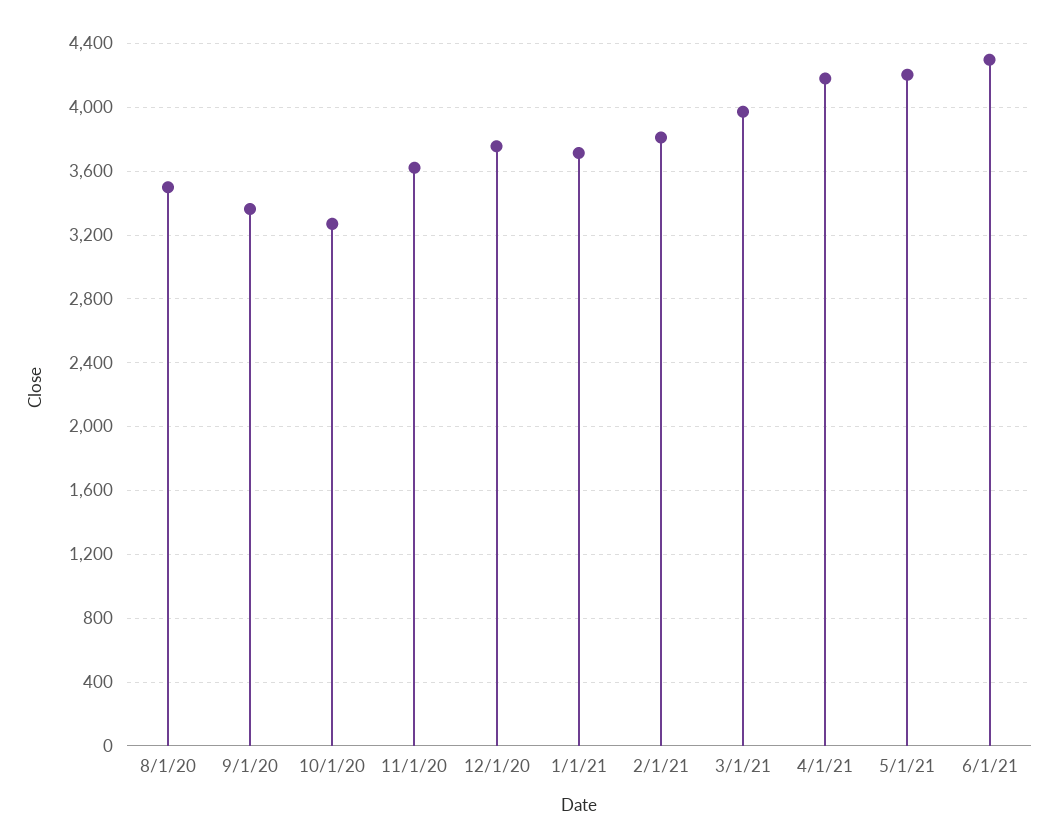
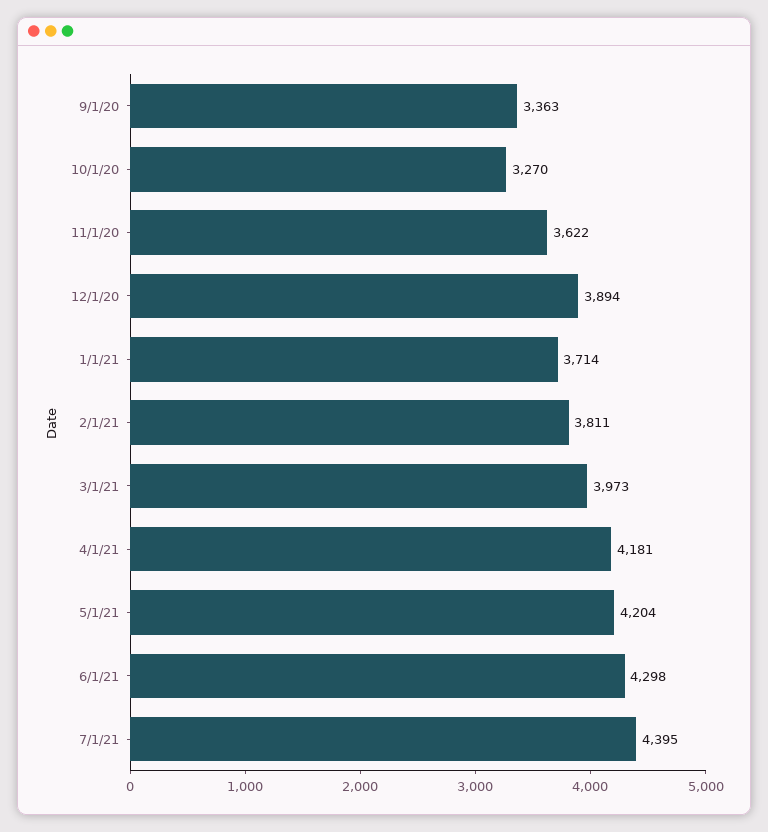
8/1/20: 3500 -> none
12/1/20: 3750 -> 3894
7/1/21: none -> 4395

